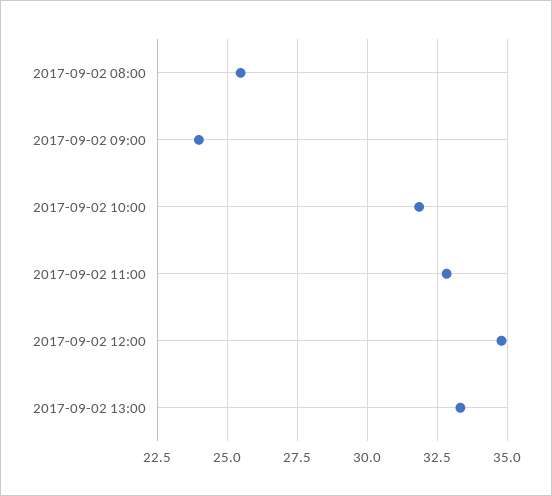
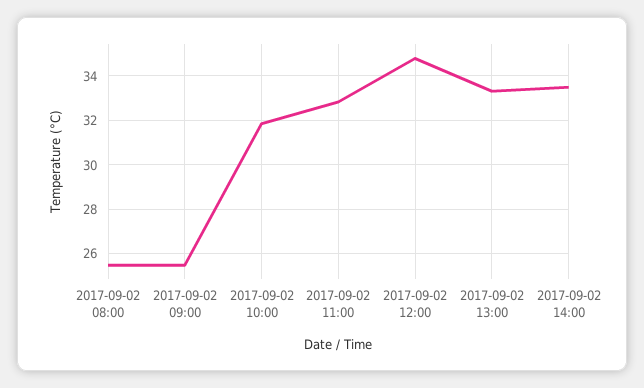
2017-09-02 09:00: 24 -> 25.5
2017-09-02 14:00: none -> 33.5

